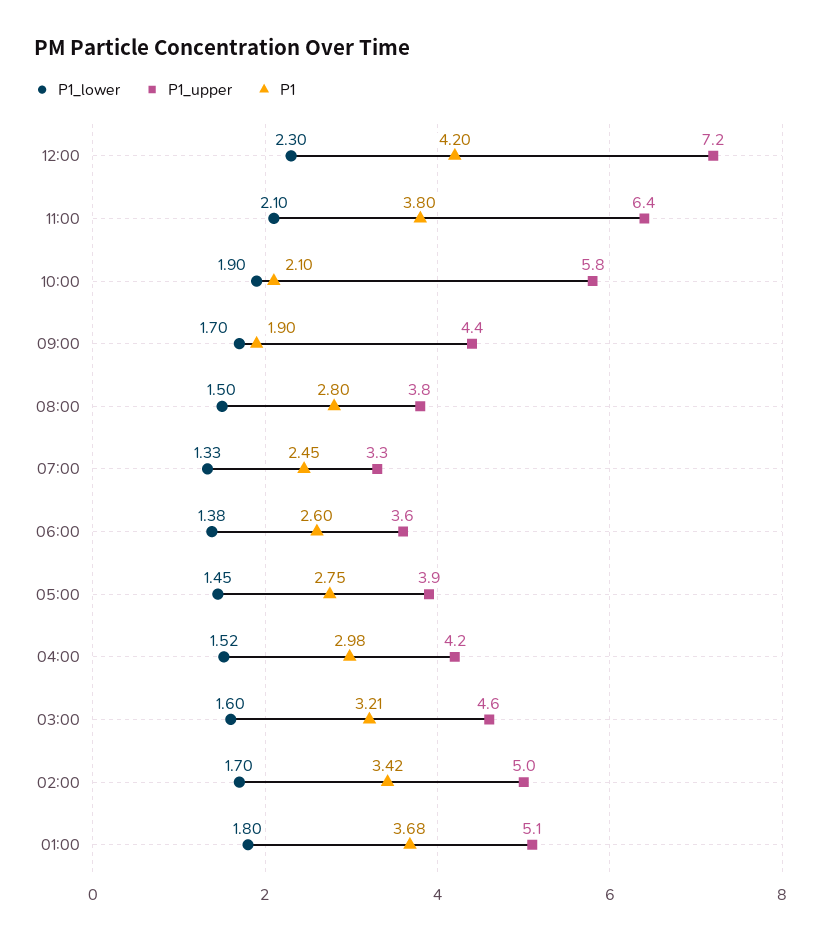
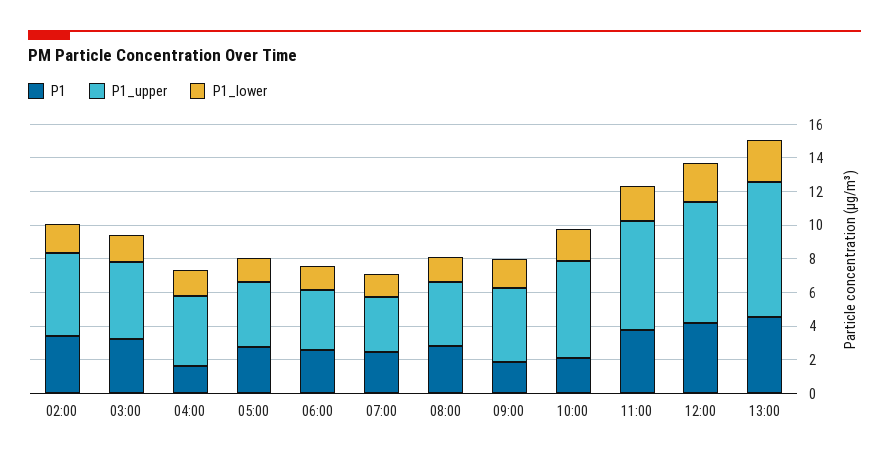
P1, 04:00: 2.98 -> 1.5
P1_lower, 01:00: 1.8 -> none
P1_upper, 01:00: 5.1 -> none
P1, 01:00: 3.68 -> none
P1, 13:00: none -> 4.5
P1_upper, 13:00: none -> 8
P1_lower, 13:00: none -> 2.5

